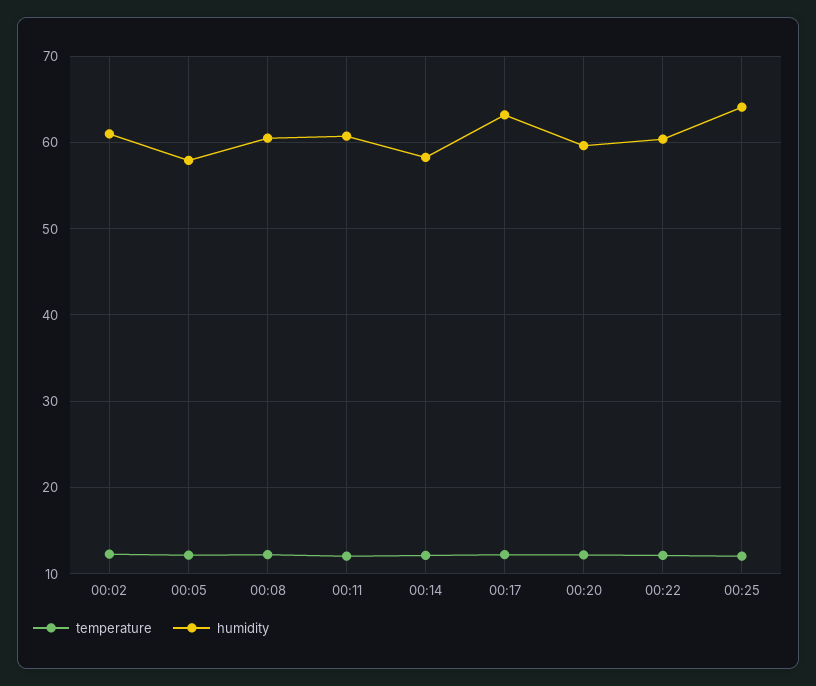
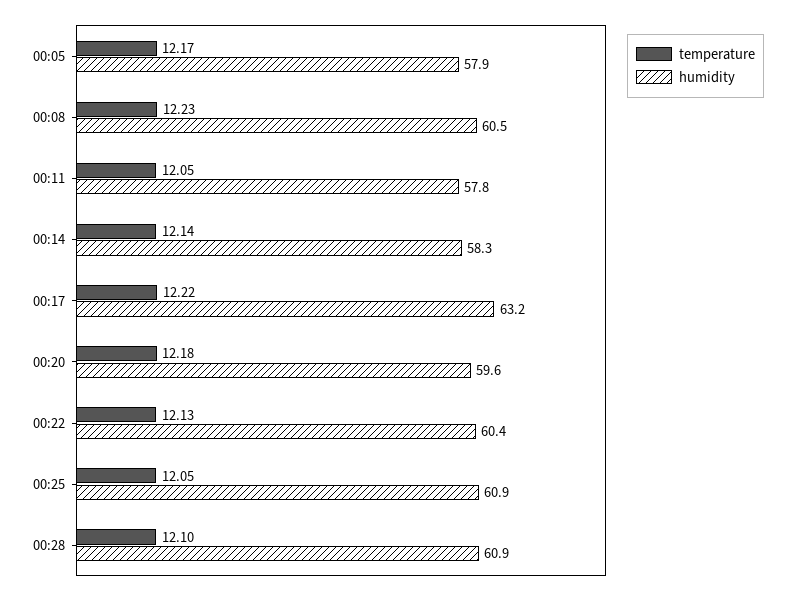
temperature, 00:02: 12 -> none
humidity, 00:02: 61 -> none
humidity, 00:11: 61 -> 57.8
humidity, 00:25: 64 -> 60.9
temperature, 00:28: none -> 12.1
humidity, 00:28: none -> 60.9

